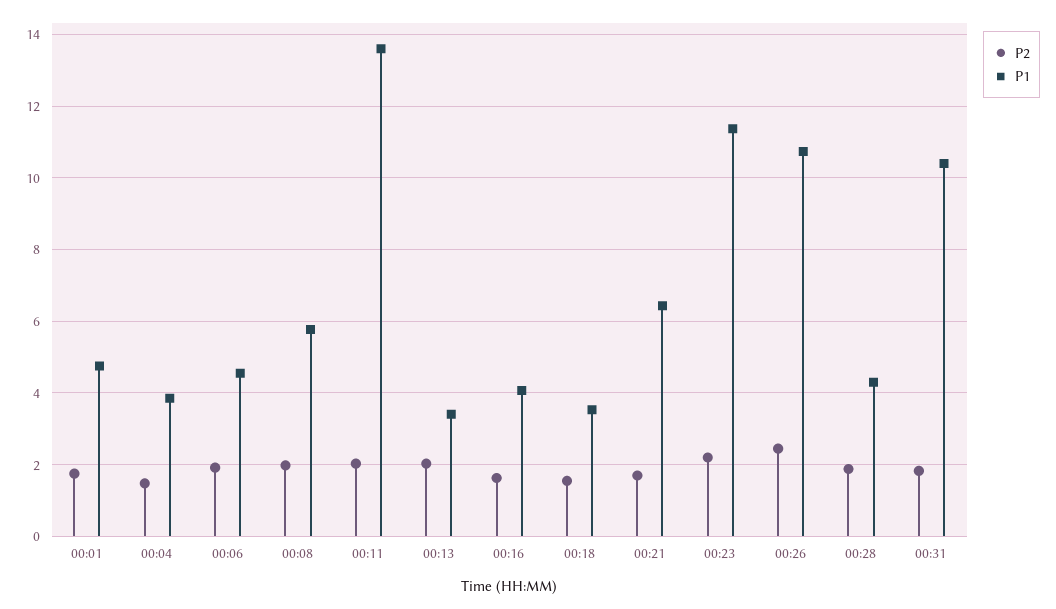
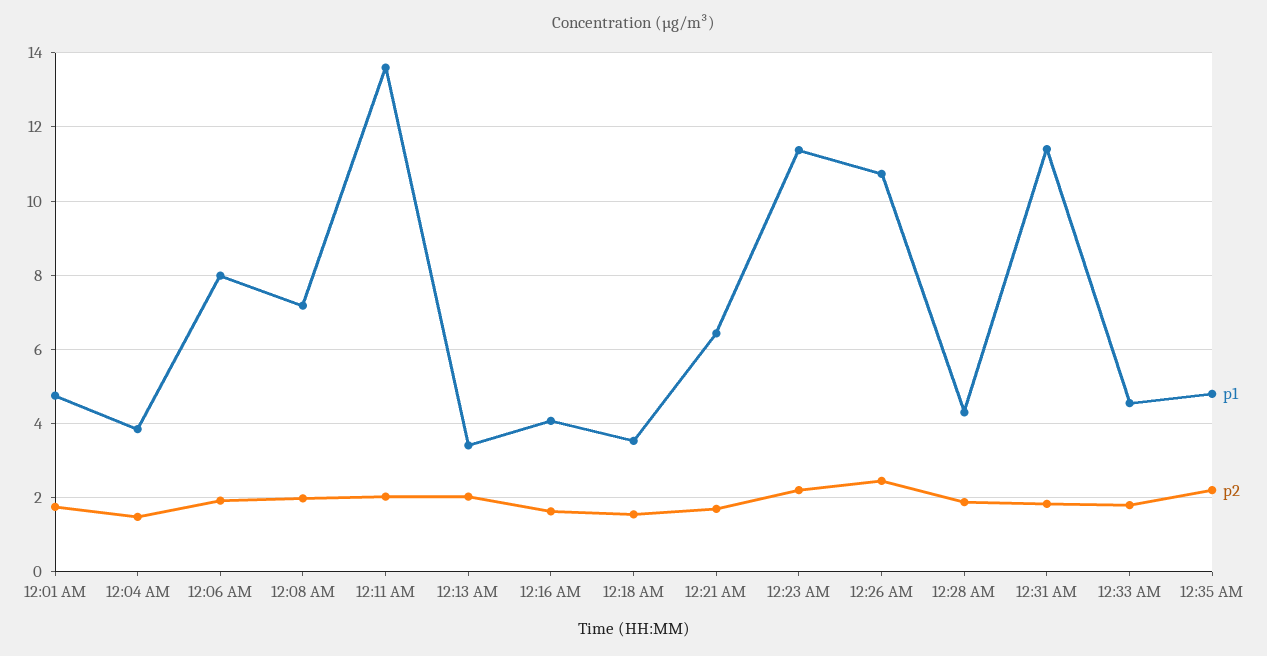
P1, 00:06: 4.6 -> 8
P1, 00:08: 5.8 -> 7.2
P1, 00:31: 10.4 -> 11.4
P1, 12:33 AM: none -> 4.6
P2, 12:33 AM: none -> 1.8
P1, 12:35 AM: none -> 4.8
P2, 12:35 AM: none -> 2.2

